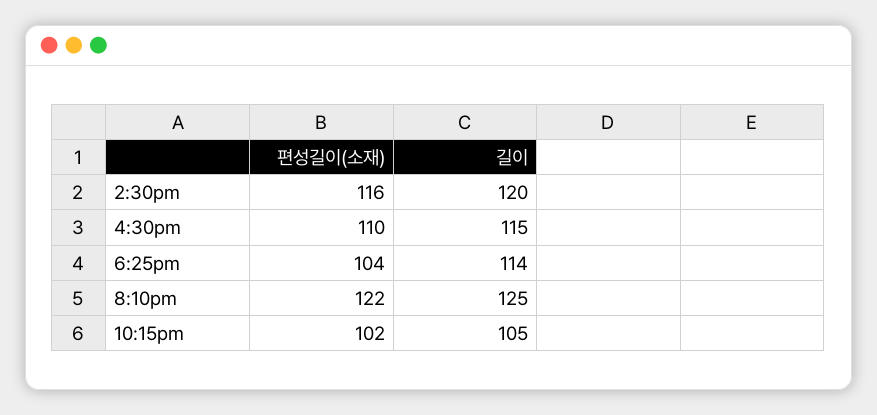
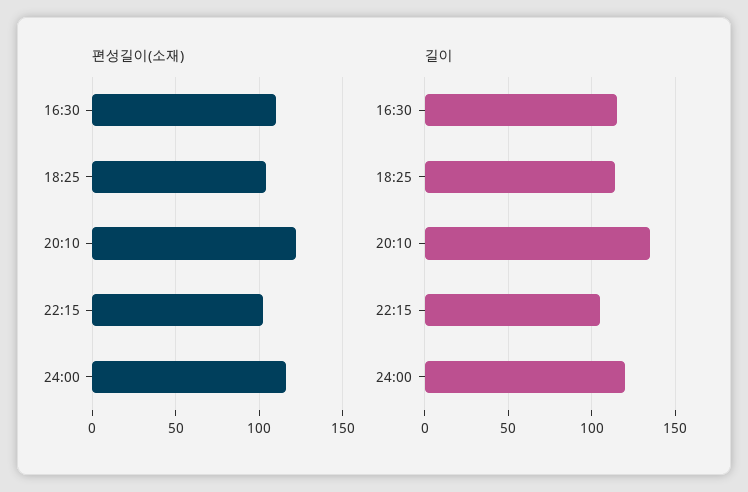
편성길이(소재), 2:30pm: 116 -> none
길이, 2:30pm: 120 -> none
길이, 8:10pm: 125 -> 135
편성길이(소재), 24:00: none -> 115
길이, 24:00: none -> 120

